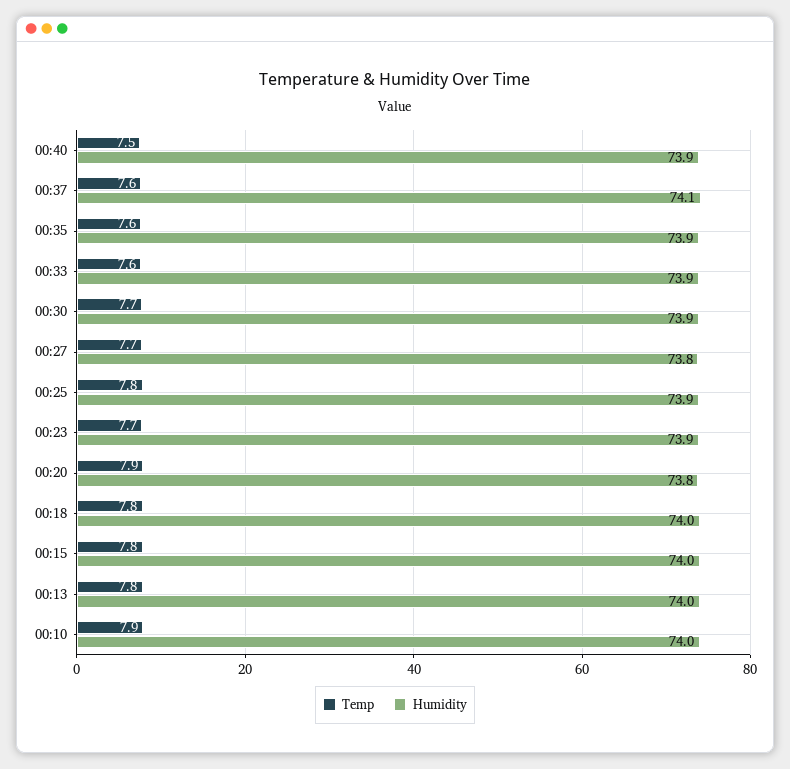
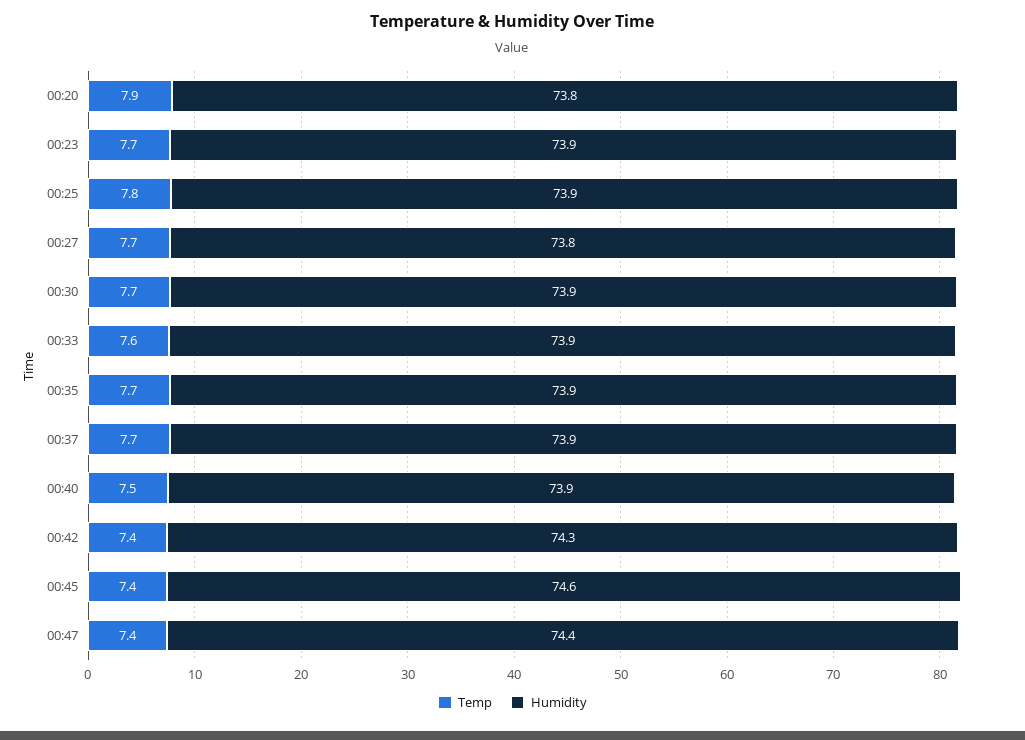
Temp, 00:37: 7.6 -> 7.7
Humidity, 00:37: 74.1 -> 73.9
Temp, 00:35: 7.6 -> 7.7
Temp, 00:18: 7.8 -> none
Humidity, 00:18: 74 -> none
Temp, 00:15: 7.8 -> none
Humidity, 00:15: 74 -> none
Temp, 00:13: 7.8 -> none
Humidity, 00:13: 74 -> none
Temp, 00:10: 7.9 -> none
Humidity, 00:10: 74 -> none
Temp, 00:42: none -> 7.4
Humidity, 00:42: none -> 74.3
Temp, 00:45: none -> 7.4
Humidity, 00:45: none -> 74.6
Temp, 00:47: none -> 7.4
Humidity, 00:47: none -> 74.4

